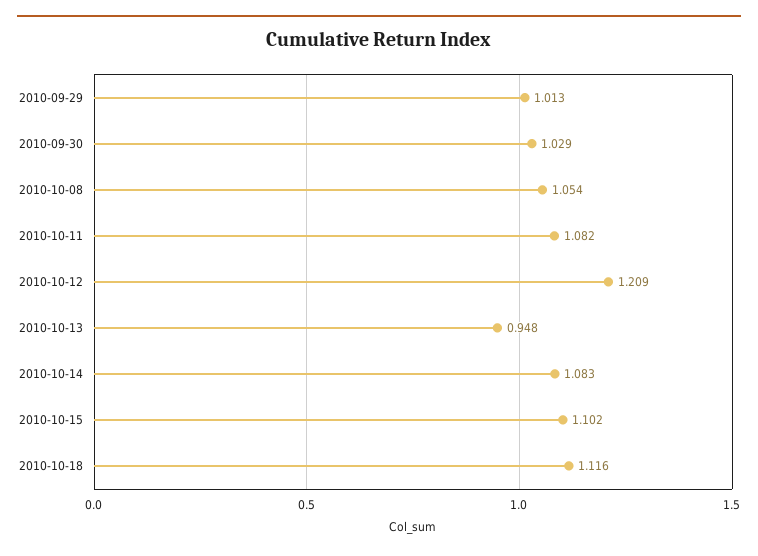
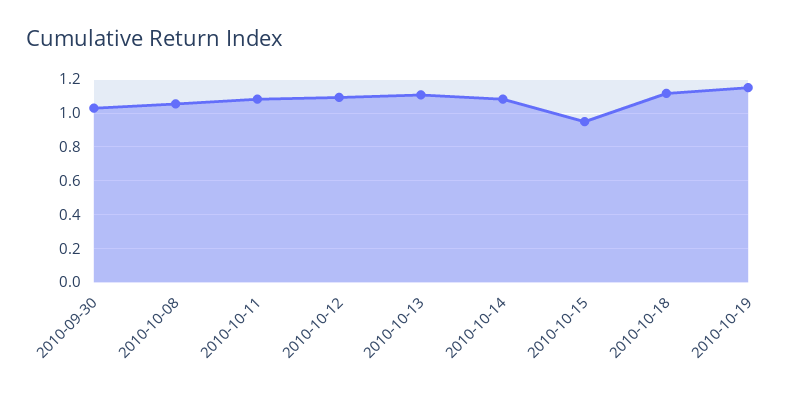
2010-09-29: 1.013 -> none
2010-10-12: 1.209 -> 1.1
2010-10-13: 0.948 -> 1.1
2010-10-15: 1.102 -> 0.95
2010-10-19: none -> 1.15

